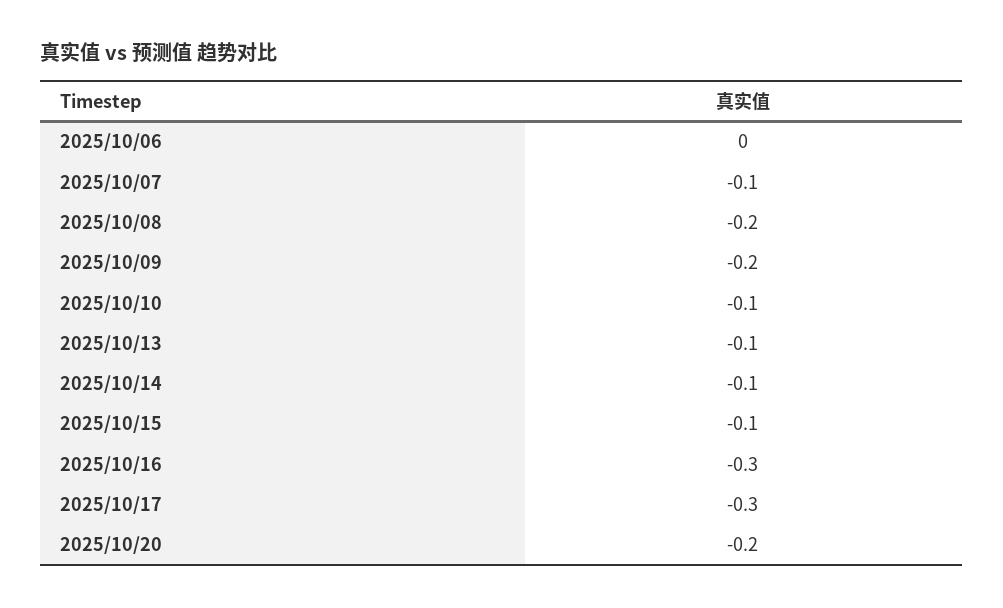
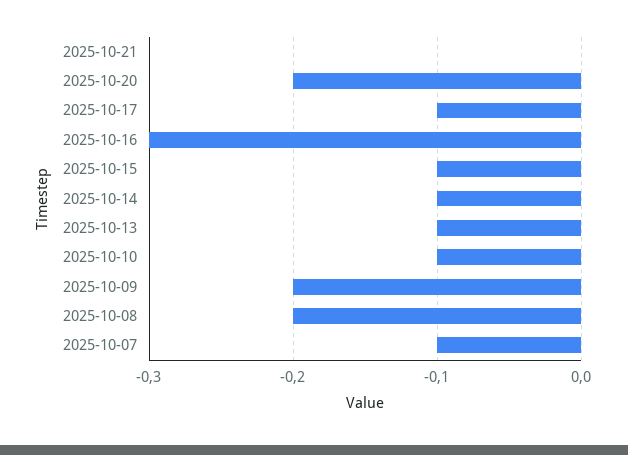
2025/10/06: 0 -> none
2025/10/17: -0.3 -> -0.1
2025-10-21: none -> 0

